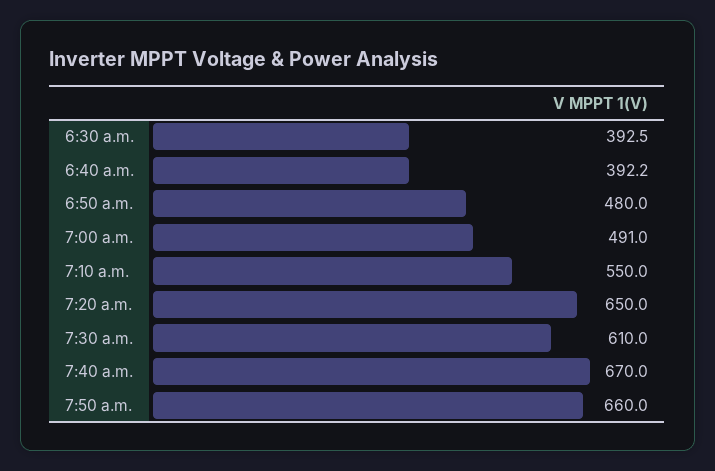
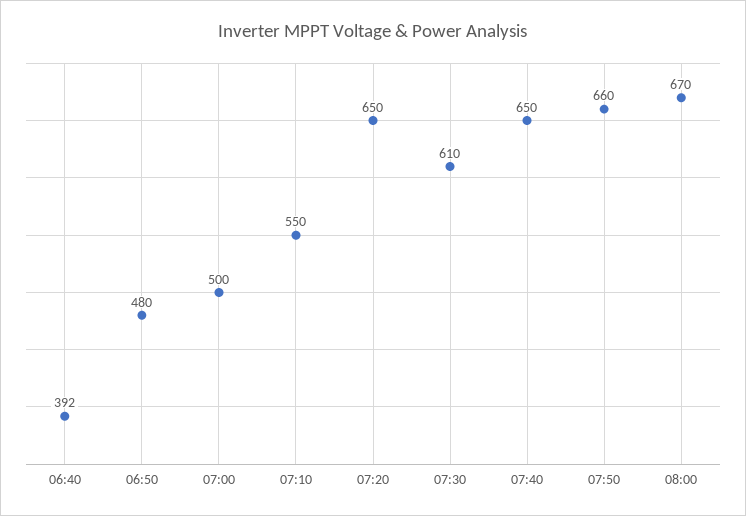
6:30 a.m.: 392.5 -> none
7:00 a.m.: 491 -> 500
7:40 a.m.: 670 -> 650
08:00: none -> 670

